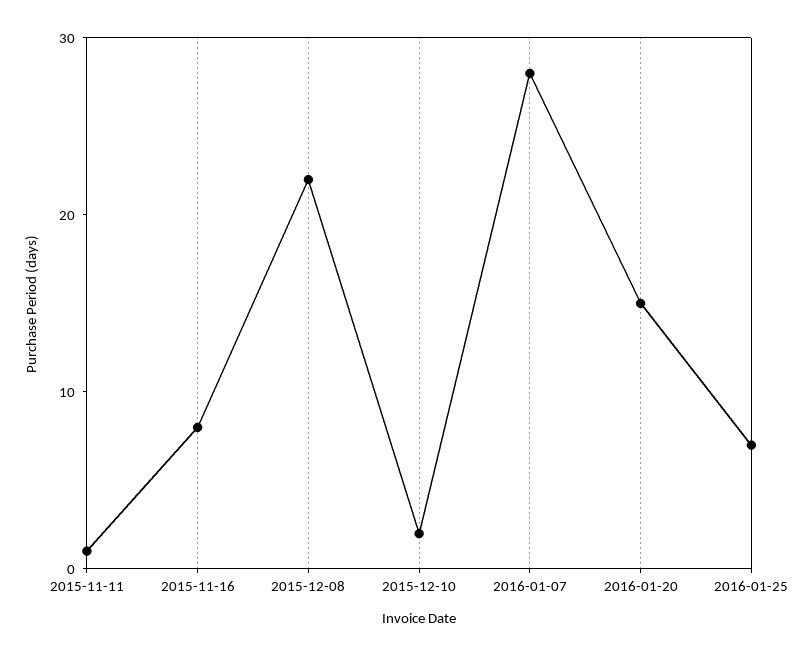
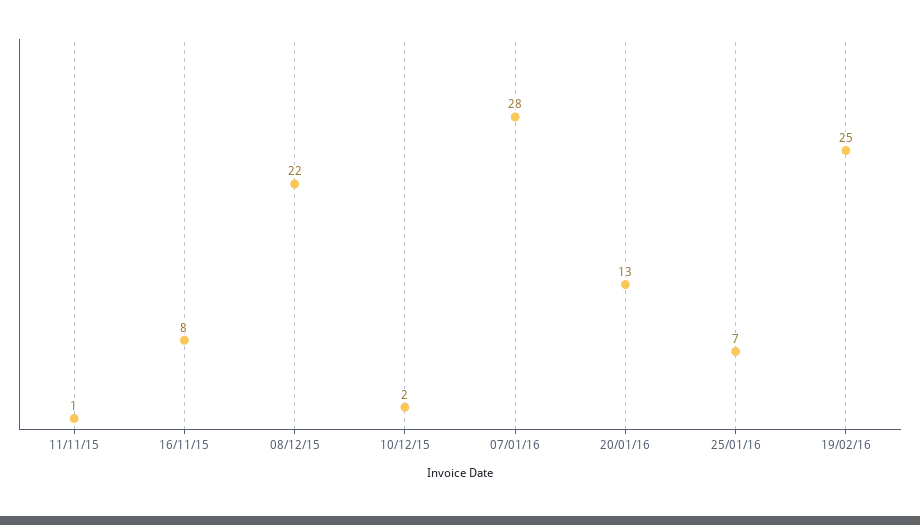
2016-01-20: 15 -> 13
19/02/16: none -> 25

